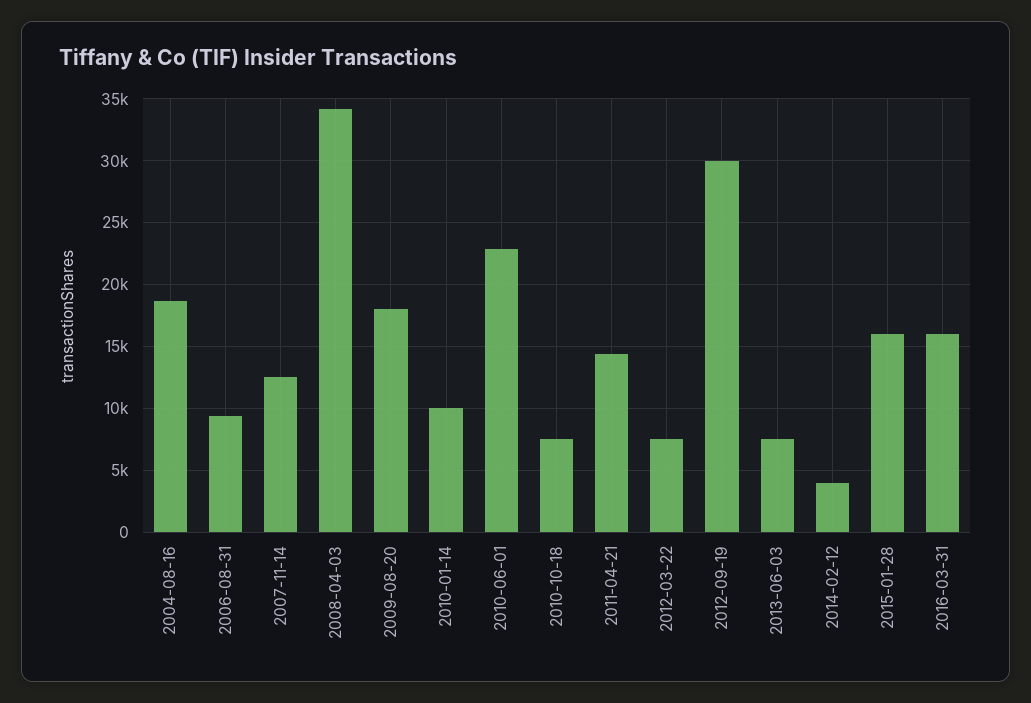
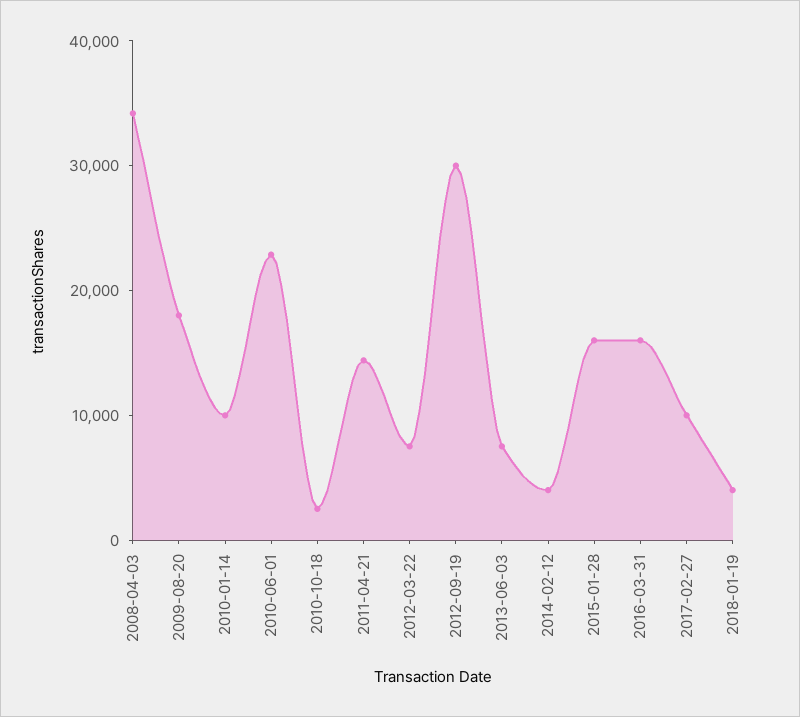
2004-08-16: 18500 -> none
2006-08-31: 9500 -> none
2007-11-14: 12500 -> none
2010-10-18: 7500 -> 2000
2017-02-27: none -> 10000
2018-01-19: none -> 4000

